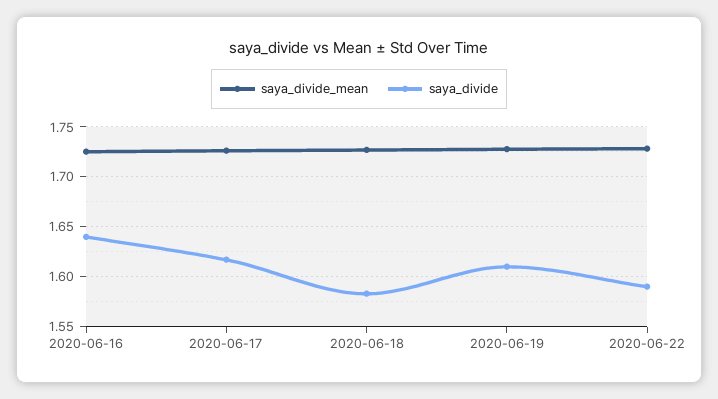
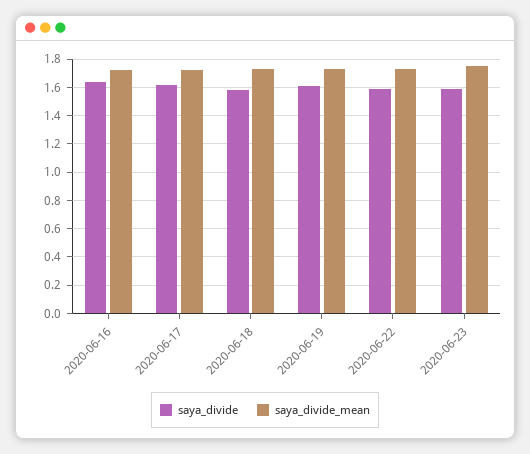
saya_divide, 2020-06-23: none -> 1.6
saya_divide_mean, 2020-06-23: none -> 1.75

